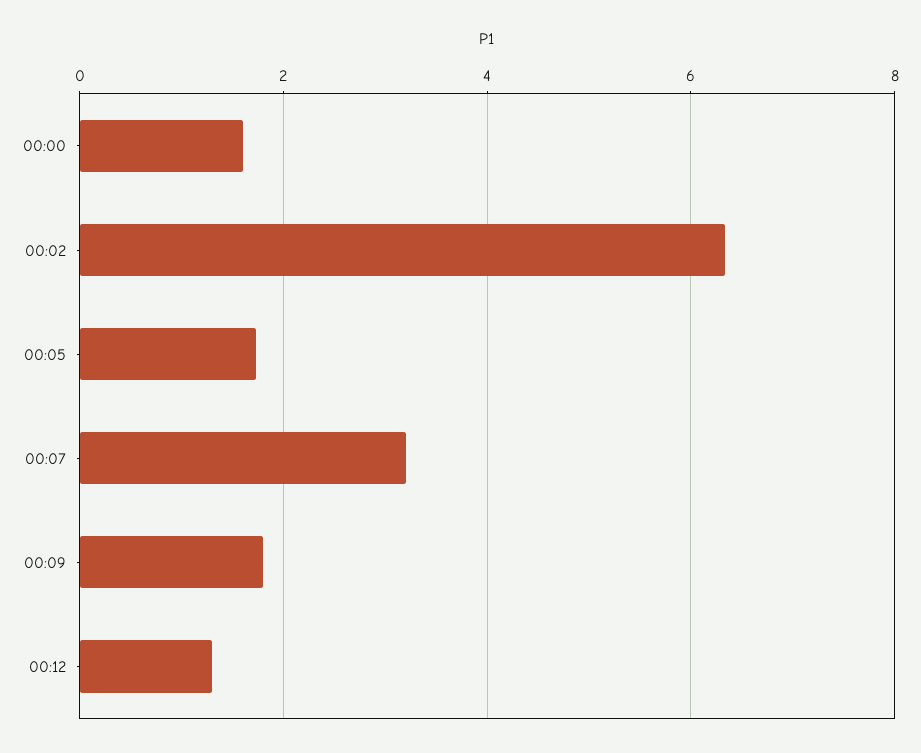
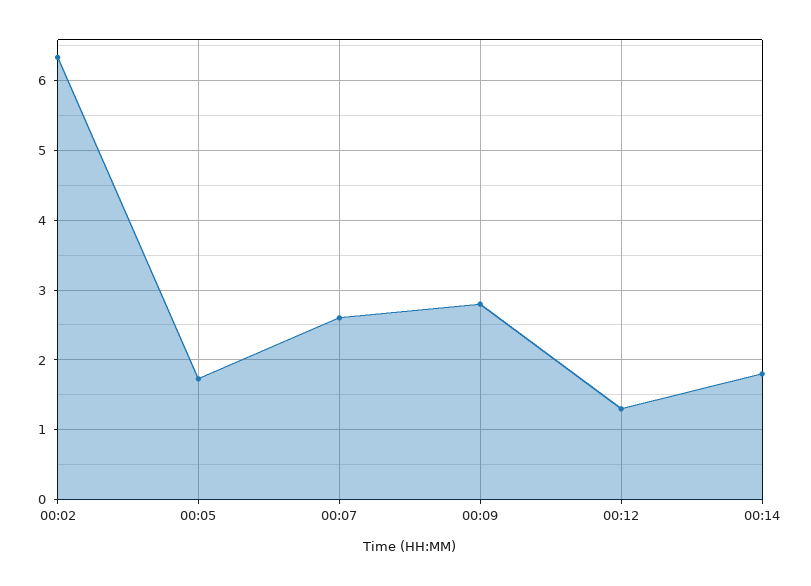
00:00: 1.6 -> none
00:07: 3.2 -> 2.6
00:09: 1.8 -> 2.8
00:14: none -> 1.8

